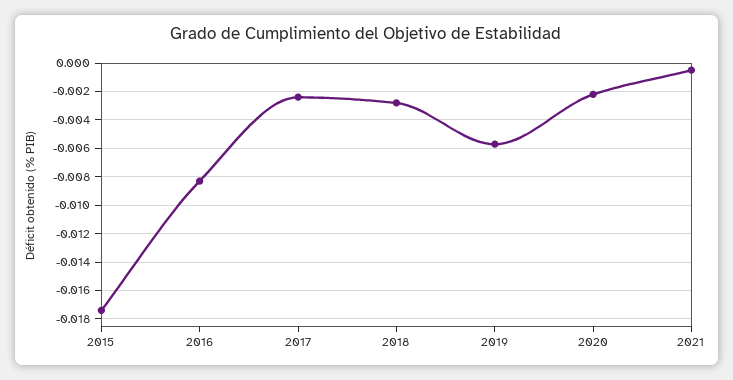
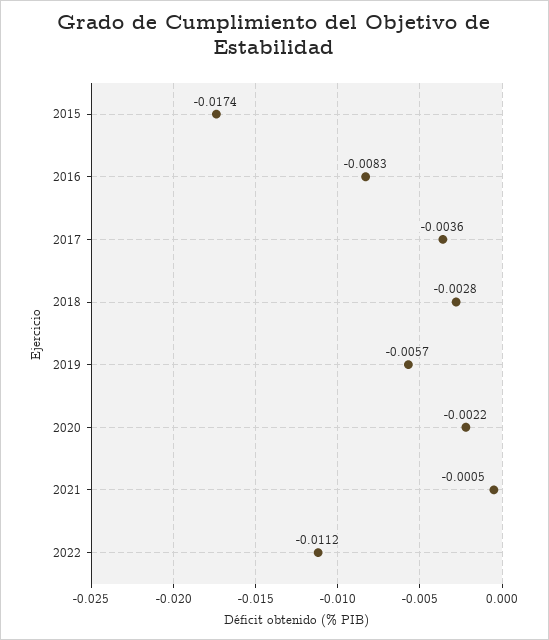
2017: -0.0025 -> -0.0036
2022: none -> -0.0112

